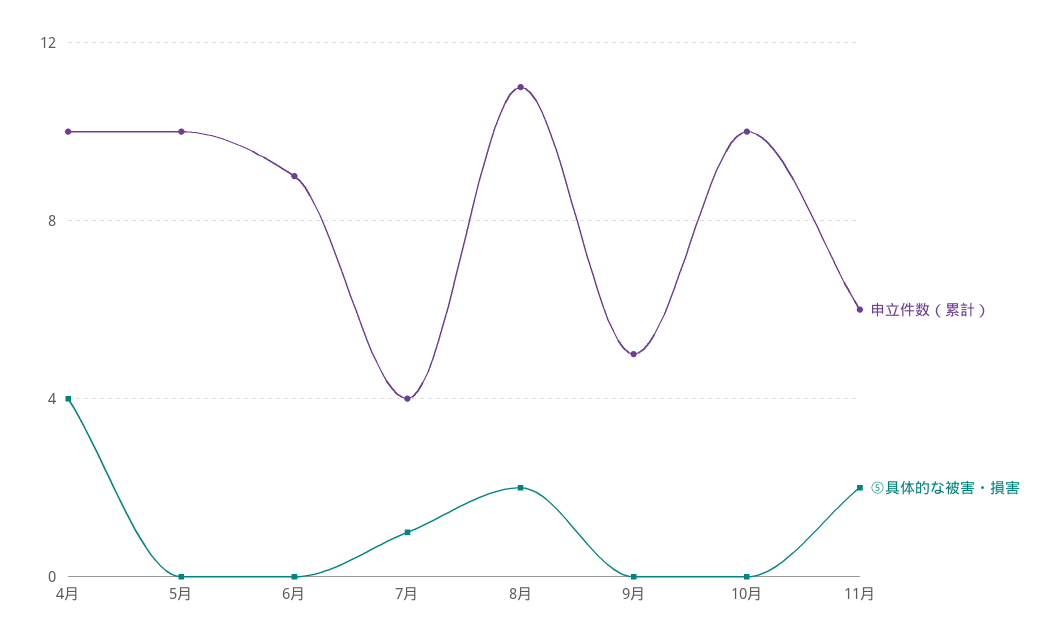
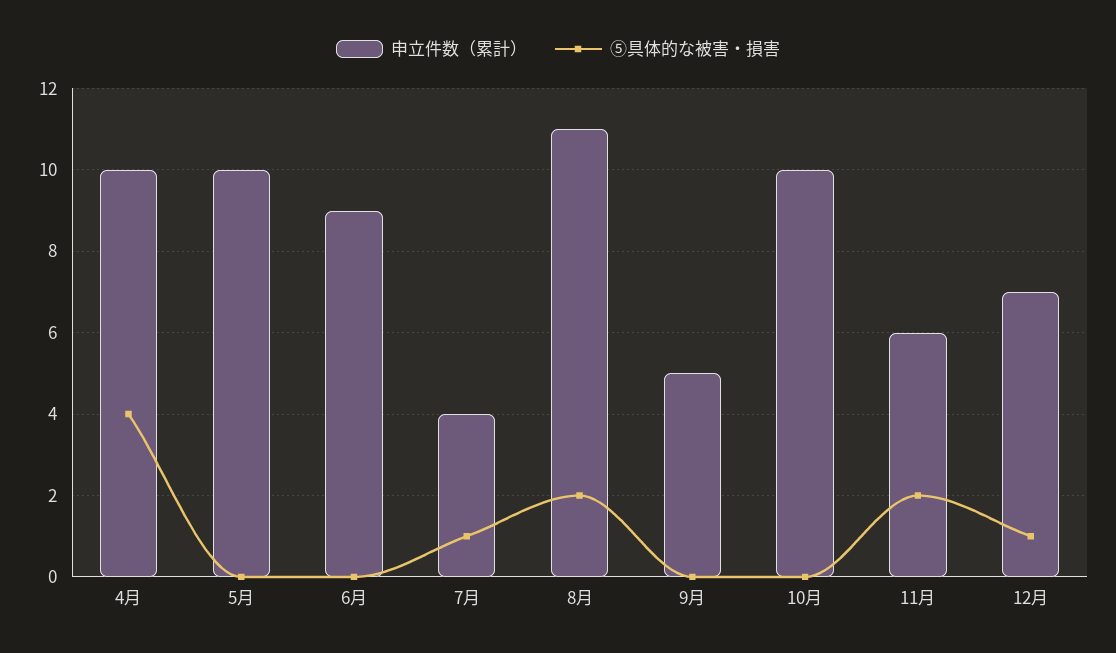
申立件数（累計）, 12月: none -> 7
⑤具体的な被害・損害, 12月: none -> 1

